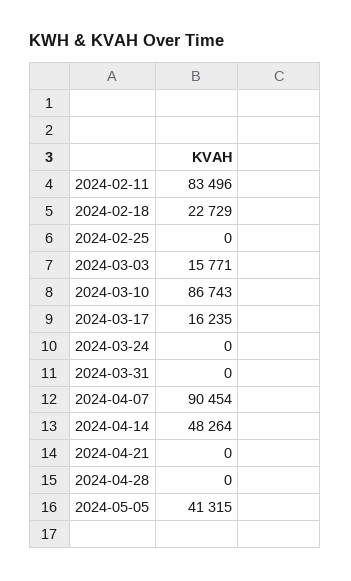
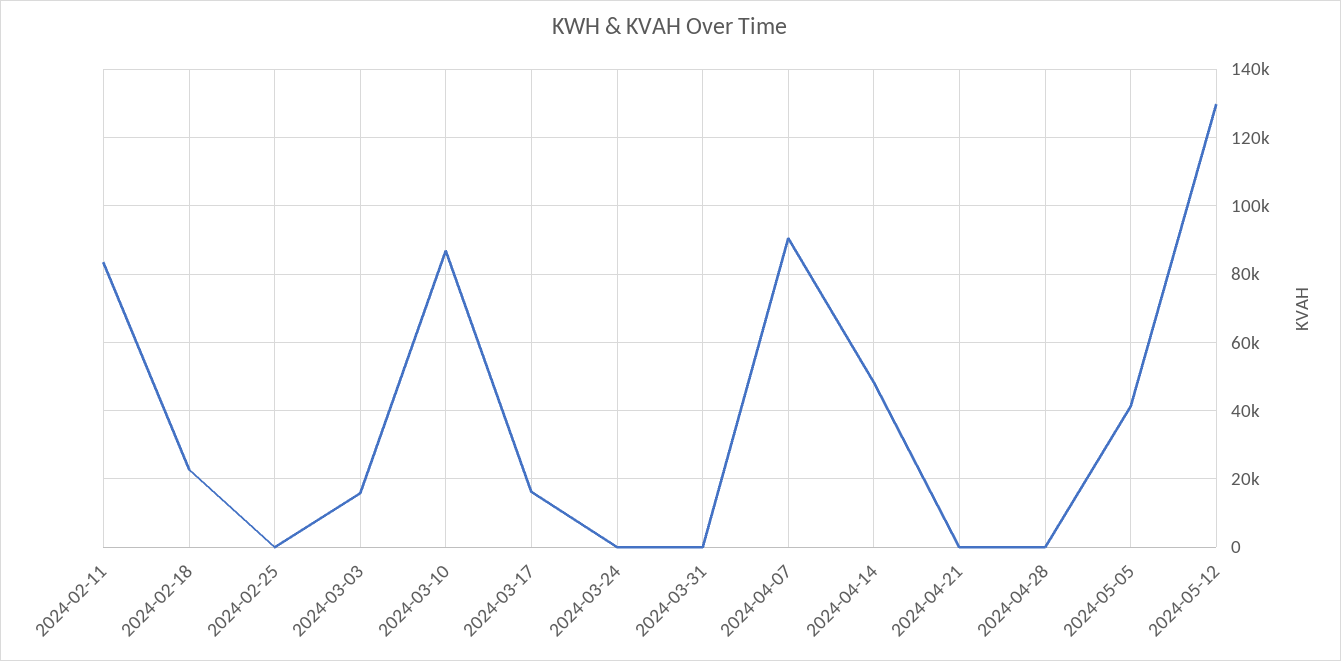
2024-05-12: none -> 130000

